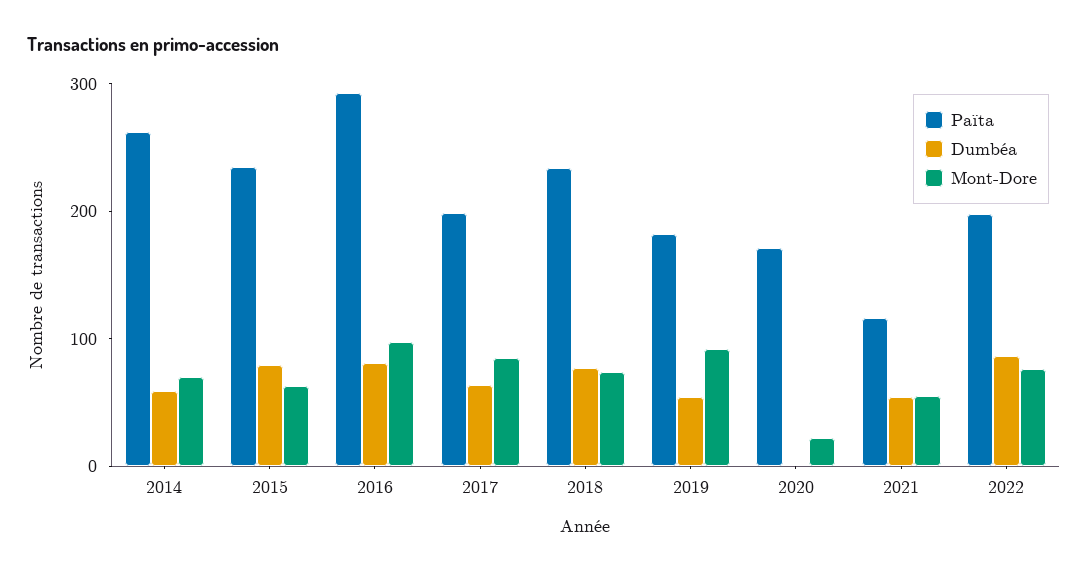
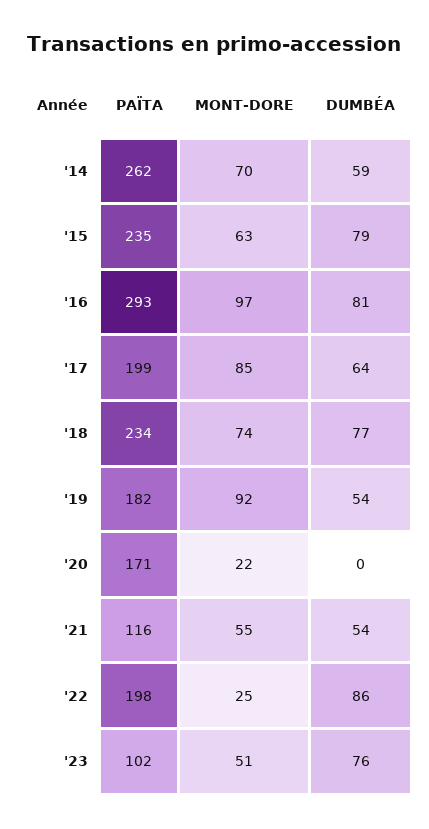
Mont-Dore, 2022: 80 -> 25
Païta, '23: none -> 102
Mont-Dore, '23: none -> 51
Dumbéa, '23: none -> 76

